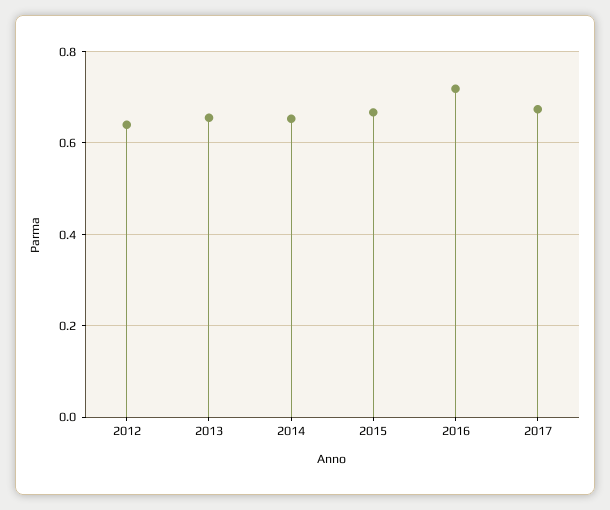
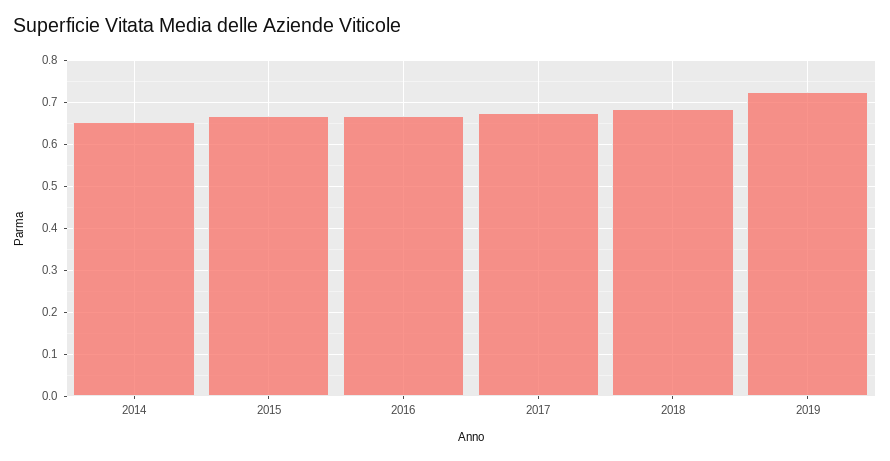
2012: 0.64 -> none
2013: 0.66 -> none
2016: 0.72 -> 0.66
2018: none -> 0.68
2019: none -> 0.72

